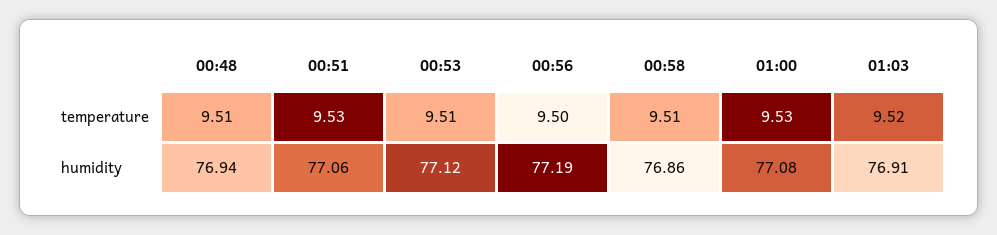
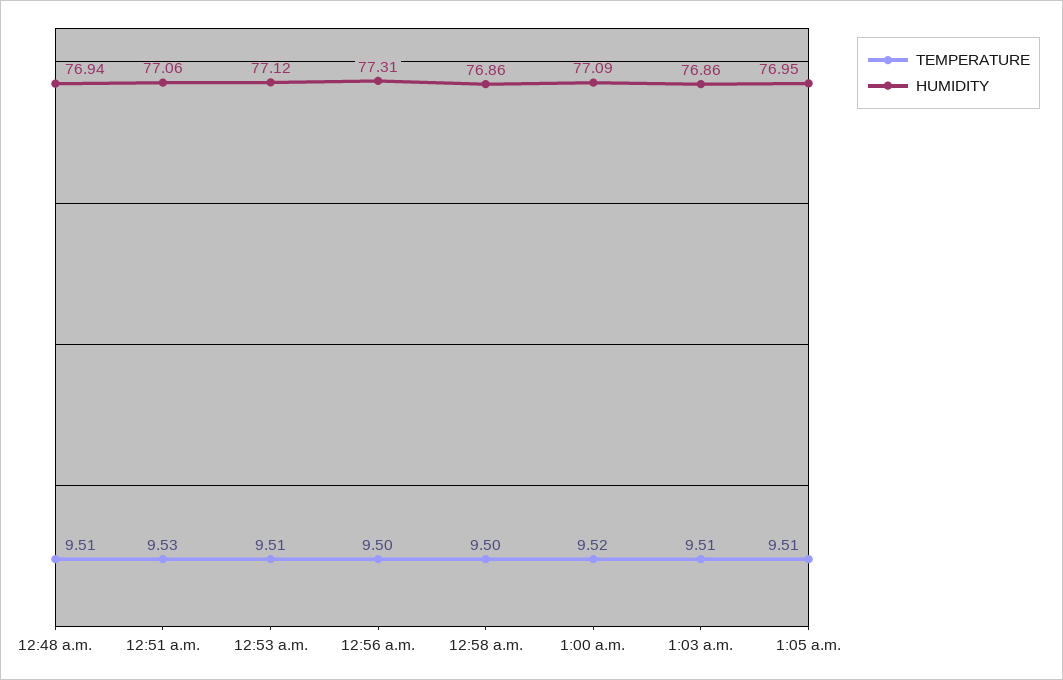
temperature, 00:58: 9.51 -> 9.5
temperature, 01:00: 9.53 -> 9.52
temperature, 01:03: 9.52 -> 9.51
humidity, 00:56: 77.19 -> 77.31
humidity, 01:00: 77.08 -> 77.09
humidity, 01:03: 76.91 -> 76.86
temperature, 1:05 a.m.: none -> 9.51
humidity, 1:05 a.m.: none -> 76.95

